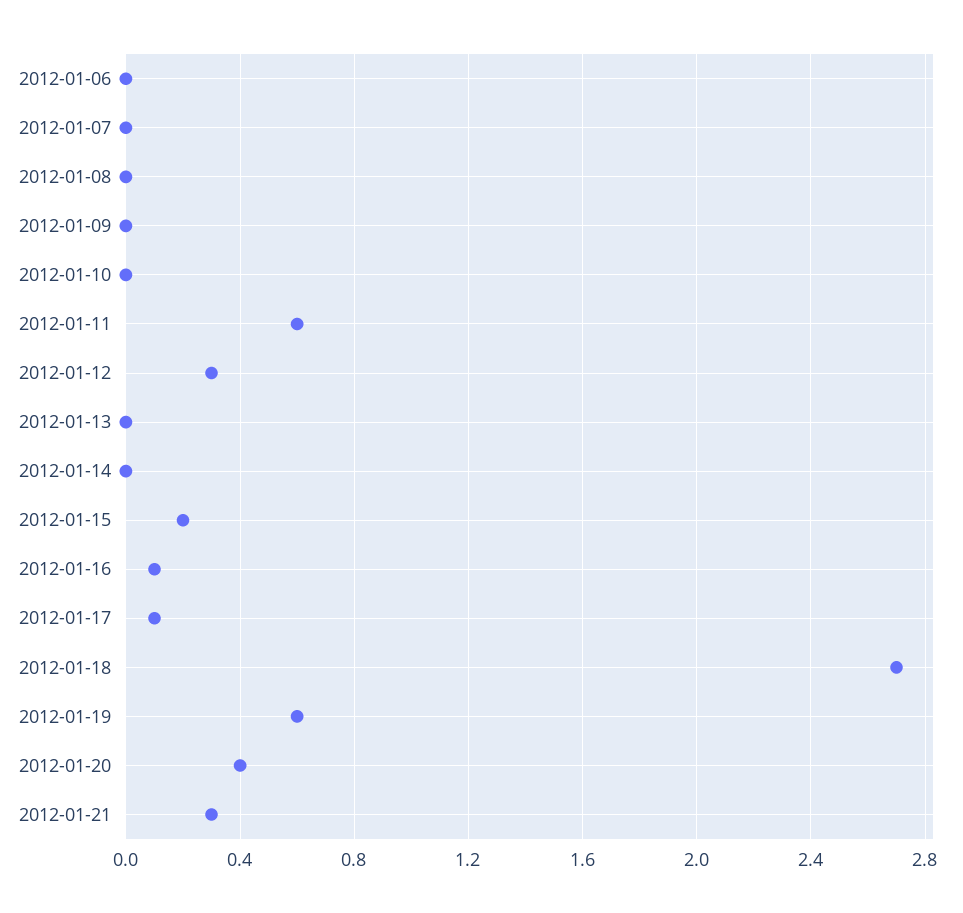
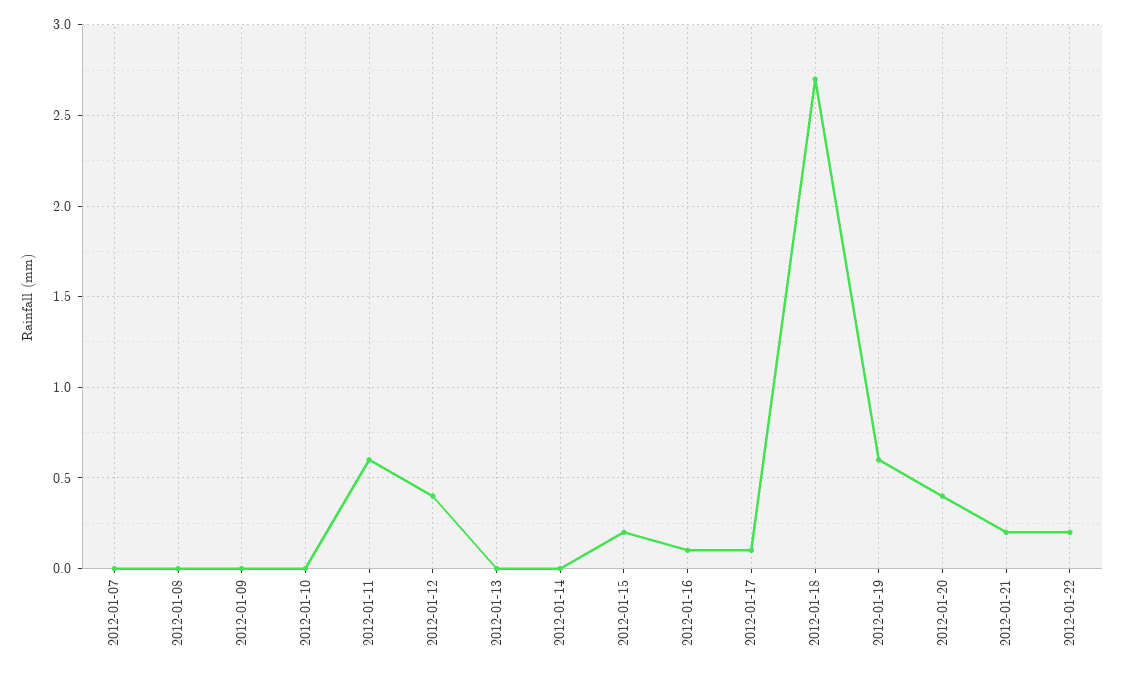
2012-01-06: 0 -> none
2012-01-12: 0.3 -> 0.4
2012-01-21: 0.3 -> 0.2
2012-01-22: none -> 0.2

